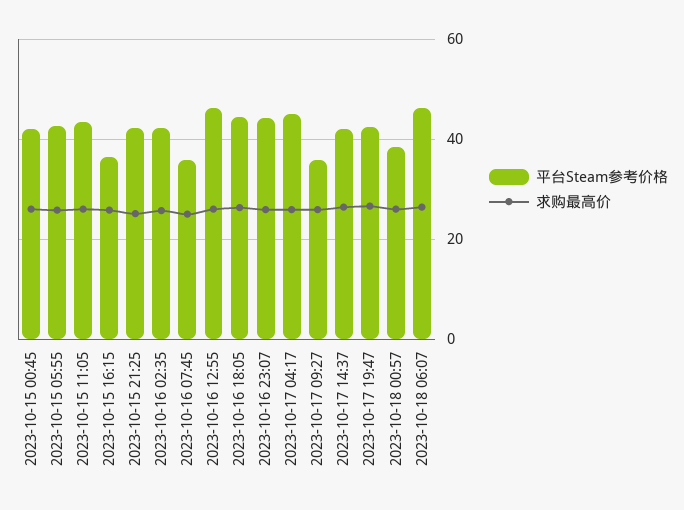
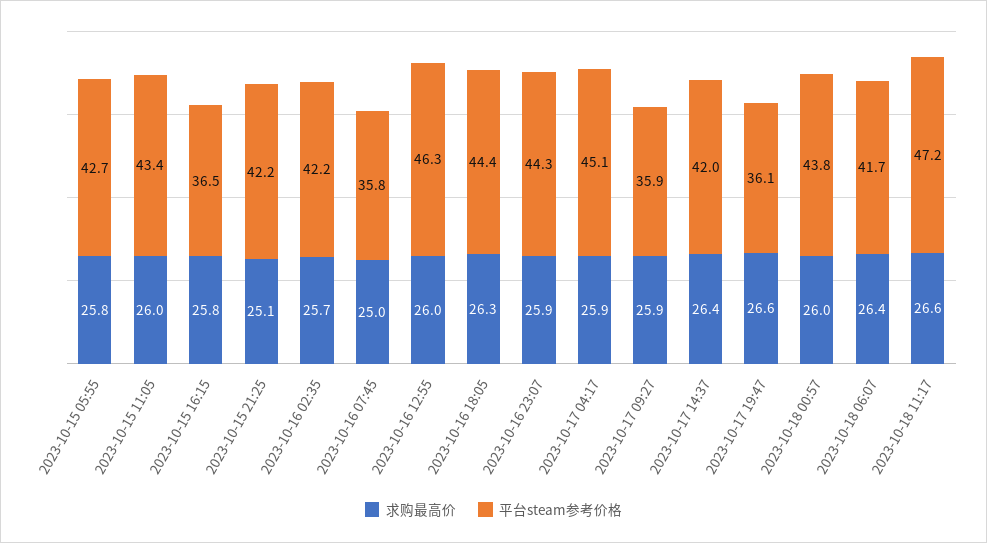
平台Steam参考价格, 2023-10-15 00:45: 42 -> none
求购最高价, 2023-10-15 00:45: 26 -> none
平台Steam参考价格, 2023-10-17 19:47: 42 -> 36.1
平台Steam参考价格, 2023-10-18 00:57: 38 -> 43.8
平台Steam参考价格, 2023-10-18 06:07: 46 -> 41.7
求购最高价, 2023-10-18 11:17: none -> 26.6
平台Steam参考价格, 2023-10-18 11:17: none -> 47.2

